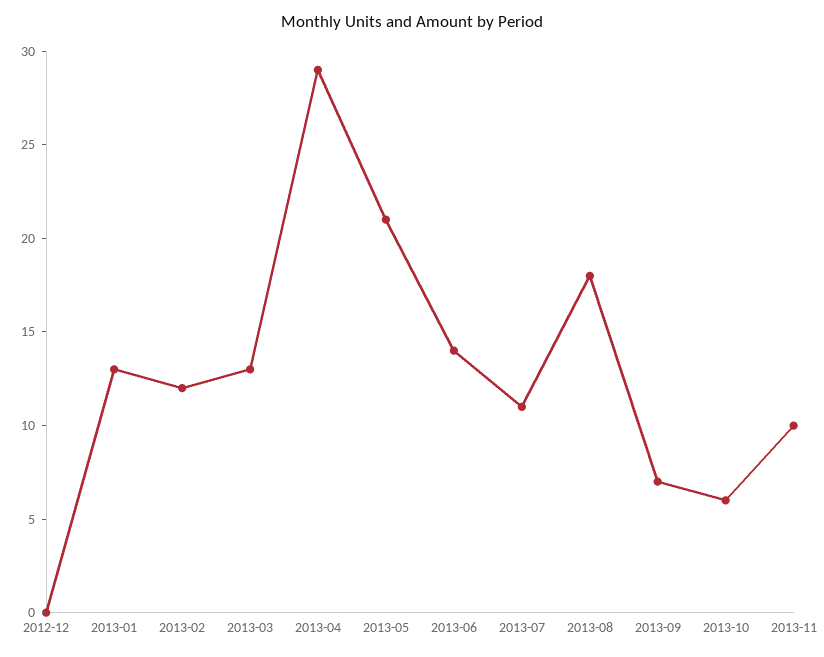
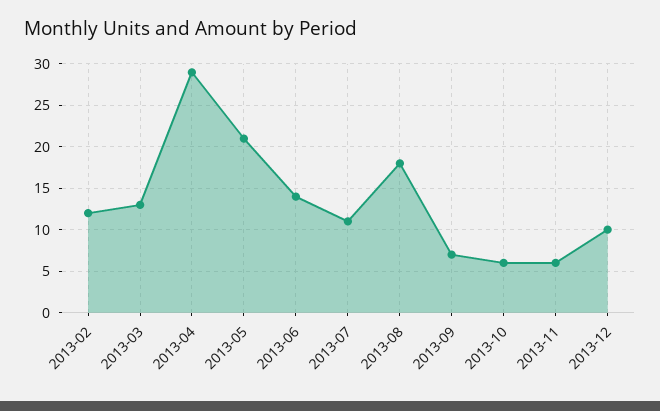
2012-12: 0 -> none
2013-01: 13 -> none
2013-11: 10 -> 6
2013-12: none -> 10

